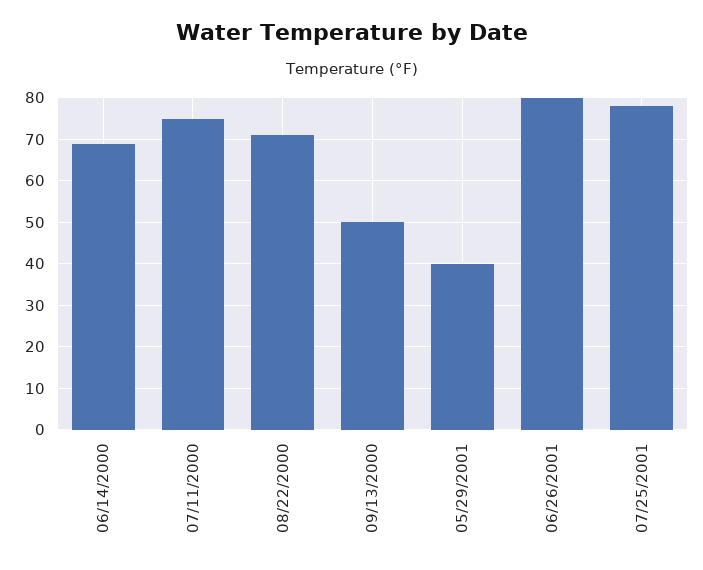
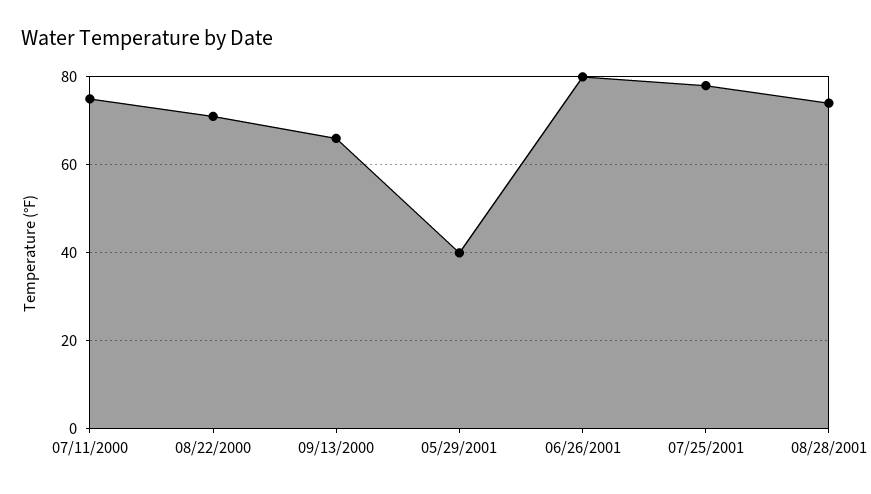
06/14/2000: 70 -> none
09/13/2000: 50 -> 65
08/28/2001: none -> 75

